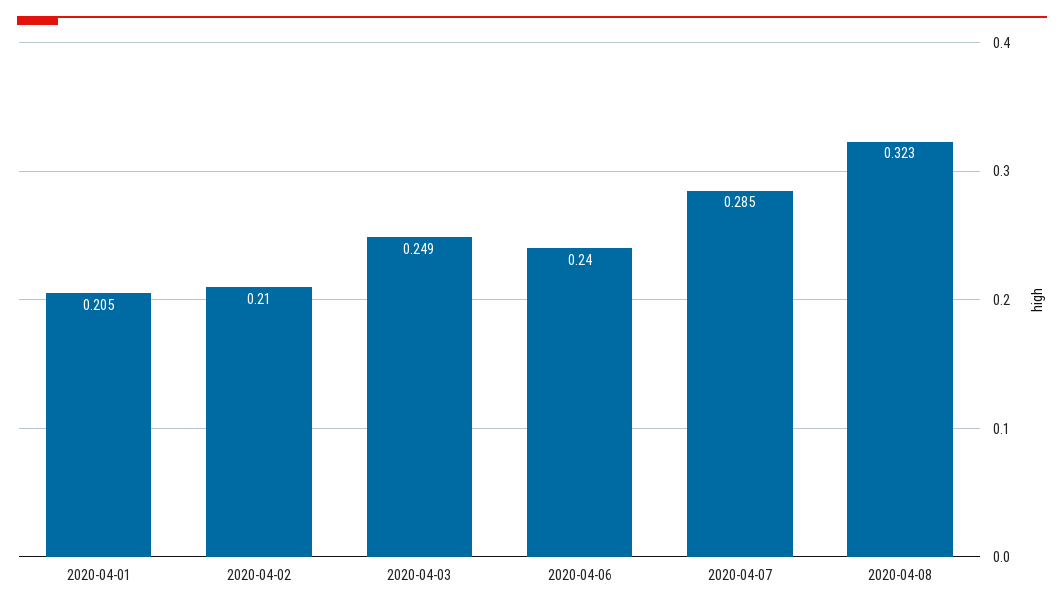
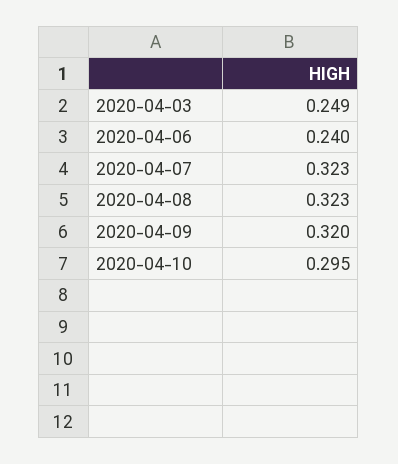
2020-04-01: 0.205 -> none
2020-04-02: 0.21 -> none
2020-04-07: 0.285 -> 0.323
2020-04-09: none -> 0.32
2020-04-10: none -> 0.295

